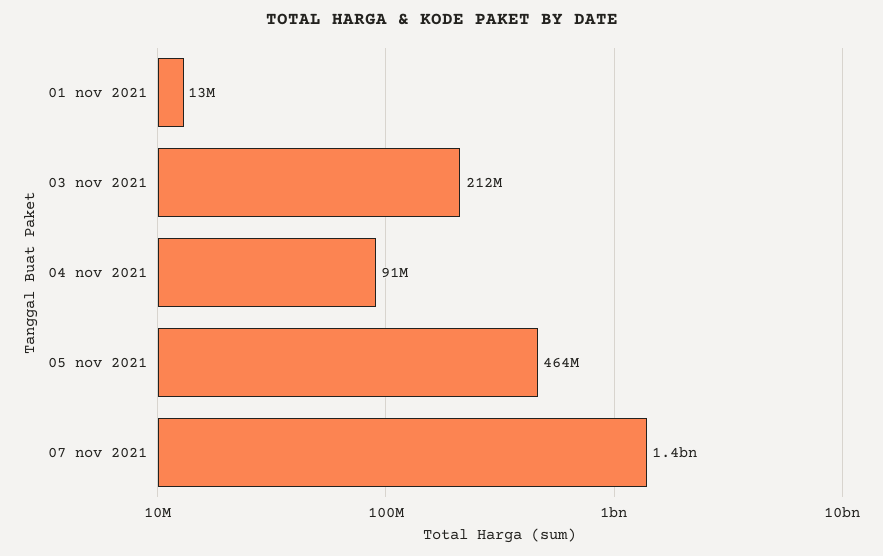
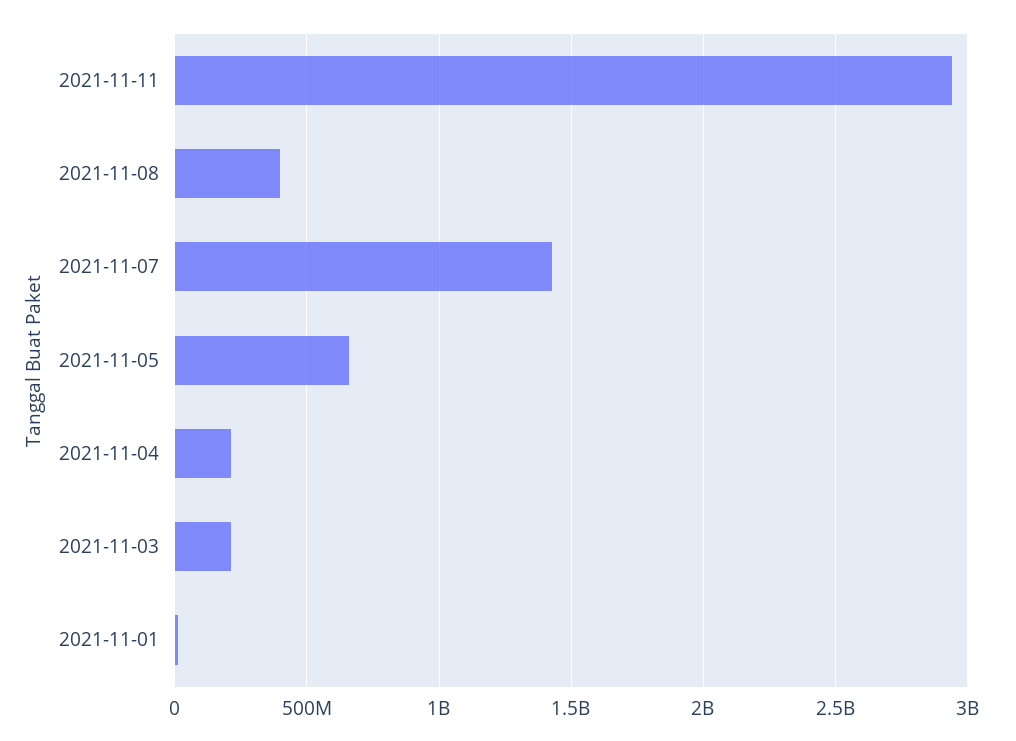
04 nov 2021: 91000000 -> 200000000
05 nov 2021: 464000000 -> 650000000
2021-11-11: none -> 2950000000
2021-11-08: none -> 400000000

